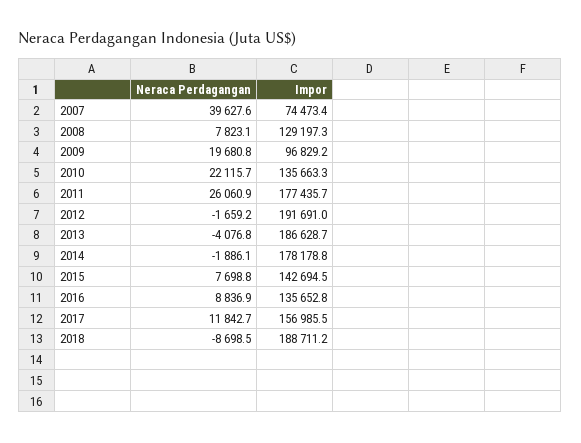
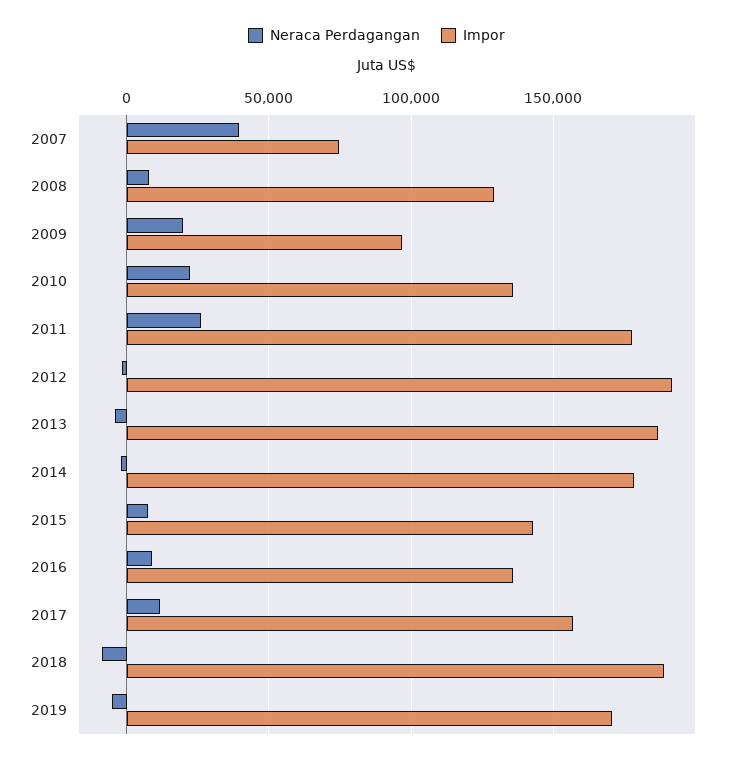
Neraca Perdagangan, 2019: none -> -5000
Impor, 2019: none -> 170000

